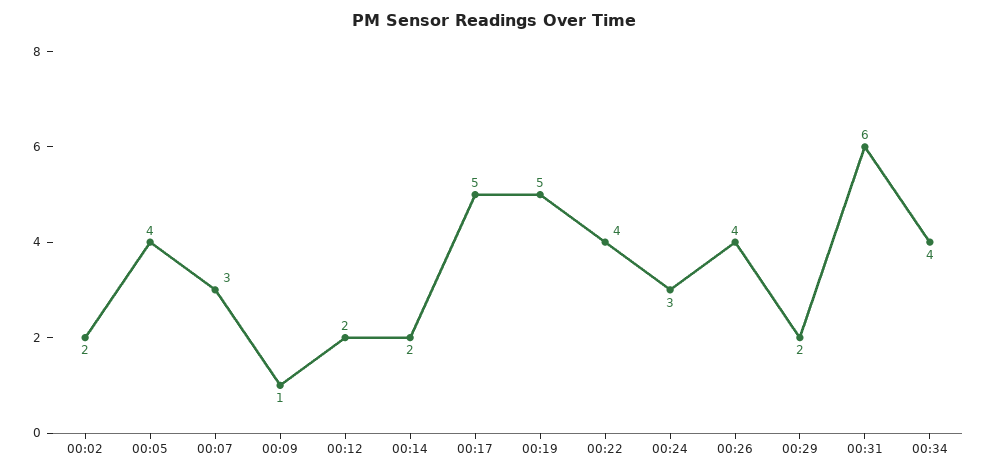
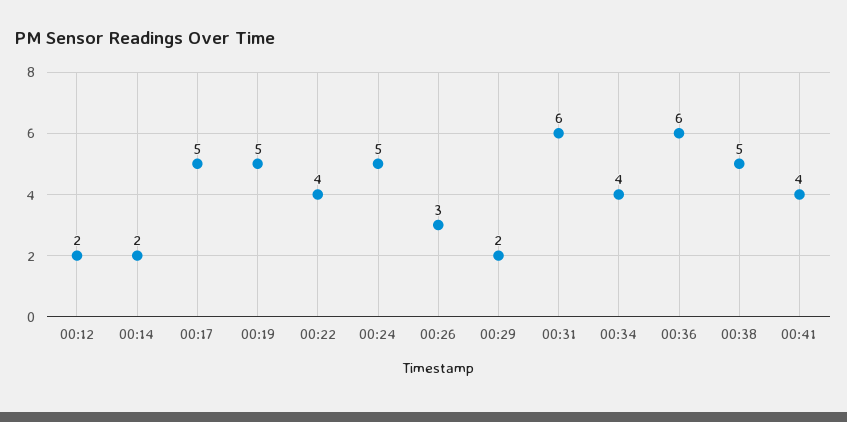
00:02: 2 -> none
00:05: 4 -> none
00:07: 3 -> none
00:09: 1 -> none
00:24: 3 -> 5
00:26: 4 -> 3
00:36: none -> 6
00:38: none -> 5
00:41: none -> 4

